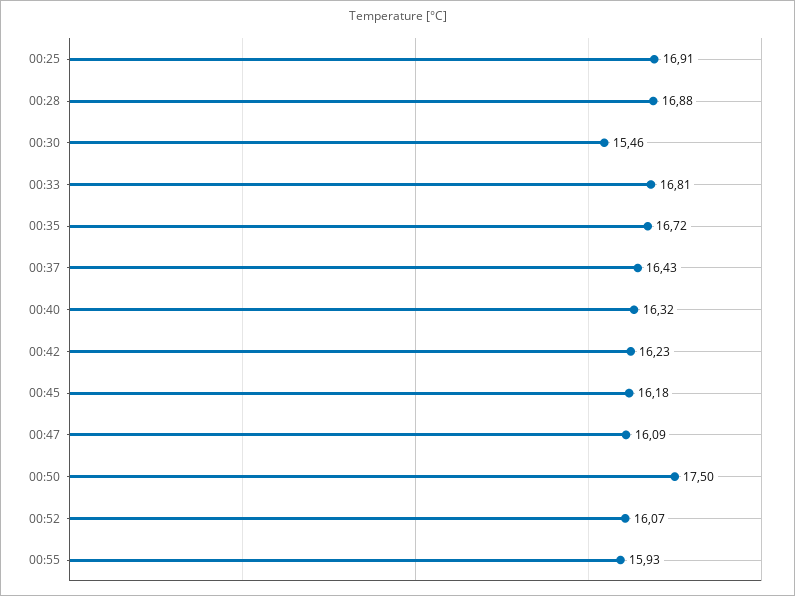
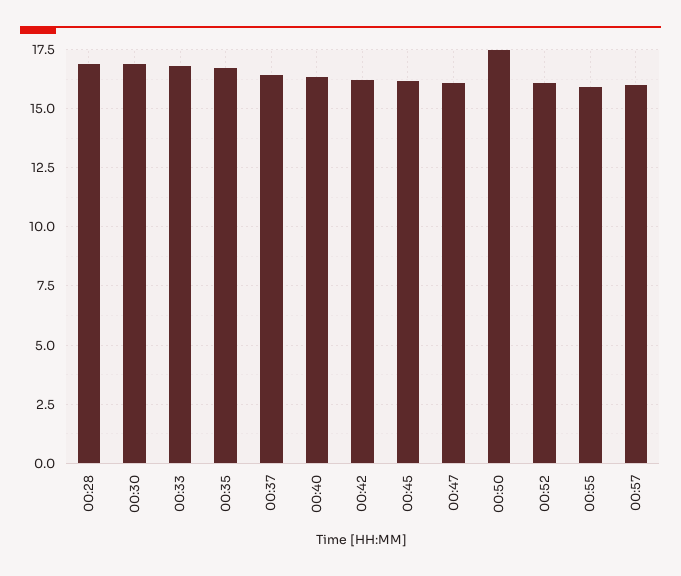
00:25: 16.91 -> none
00:30: 15.46 -> 17
00:57: none -> 16

